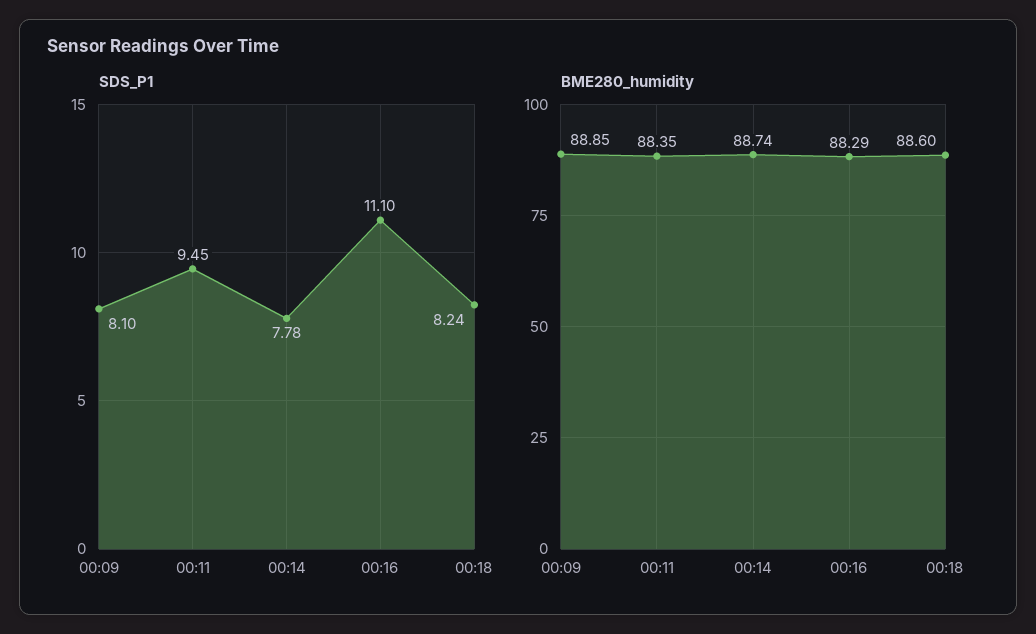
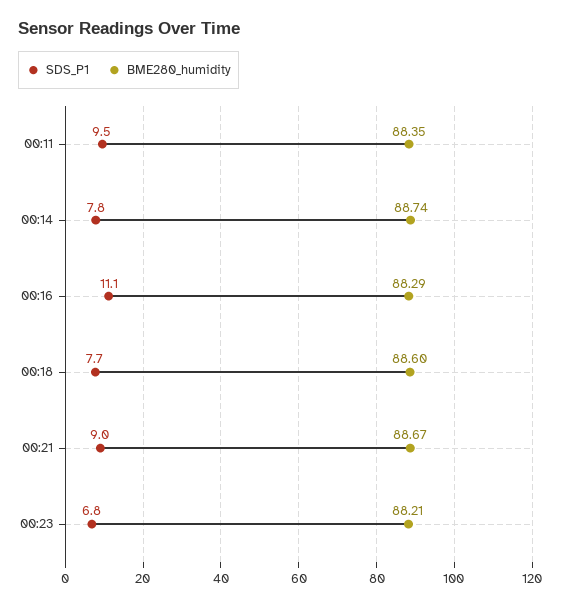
SDS_P1, 00:09: 8.1 -> none
SDS_P1, 00:18: 8.24 -> 7.7
BME280_humidity, 00:09: 88.85 -> none
SDS_P1, 00:21: none -> 9
BME280_humidity, 00:21: none -> 88.67
SDS_P1, 00:23: none -> 6.8
BME280_humidity, 00:23: none -> 88.21

